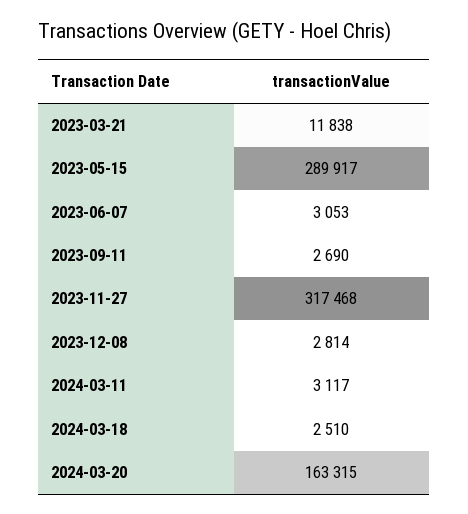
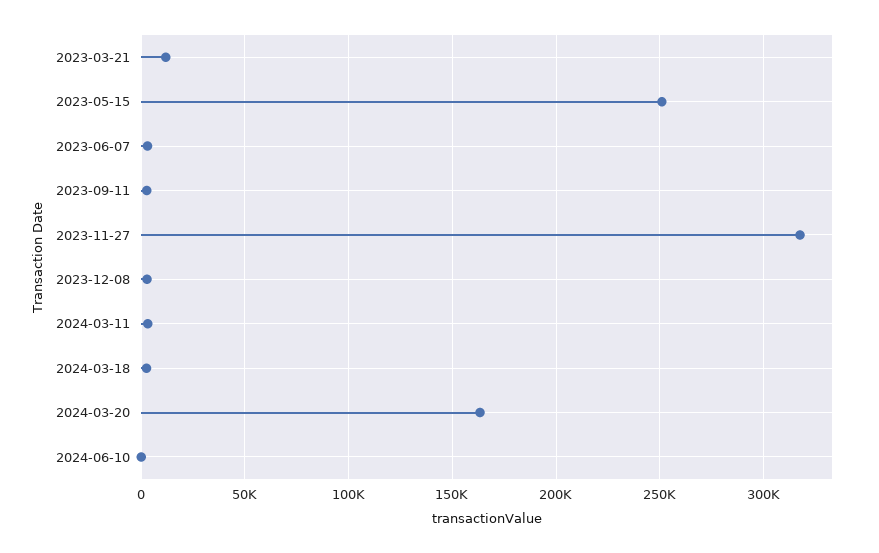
2023-05-15: 289917 -> 250000
2024-06-10: none -> 0

